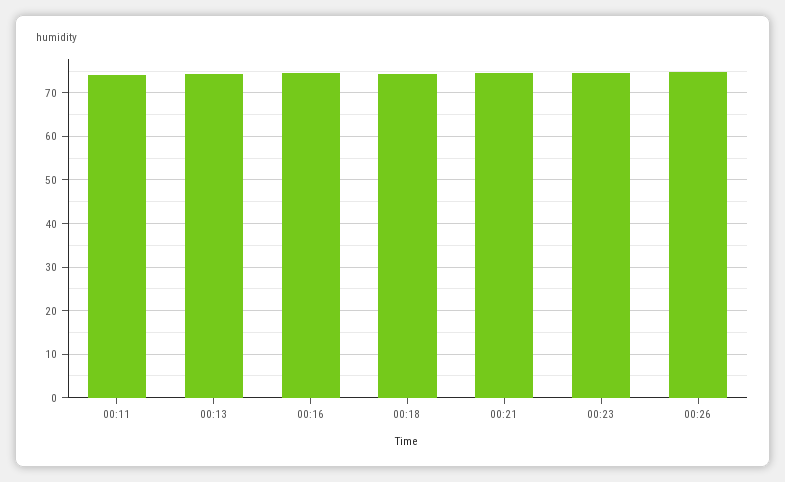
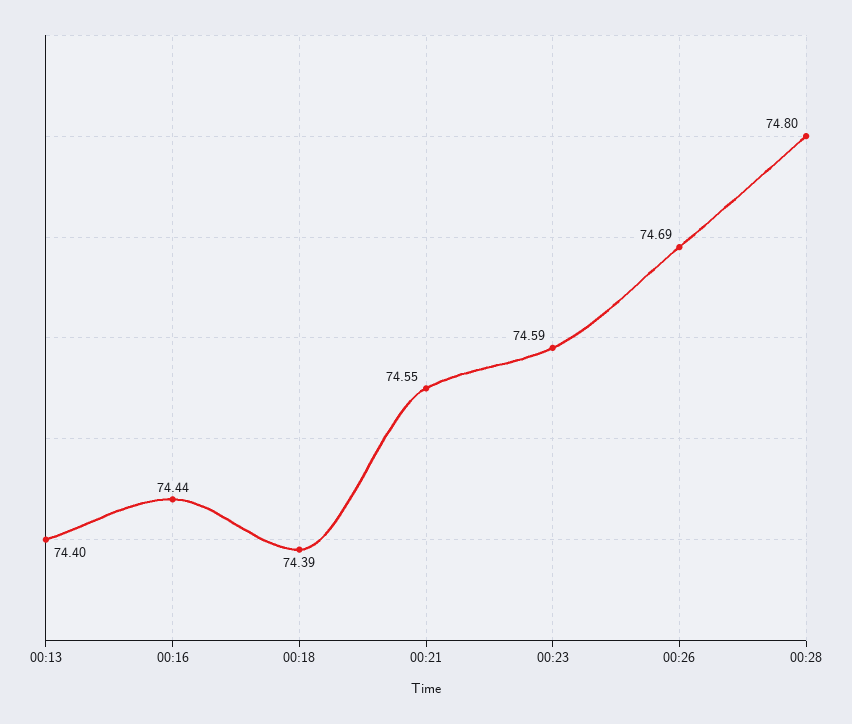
00:11: 74 -> none
00:28: none -> 74.8

